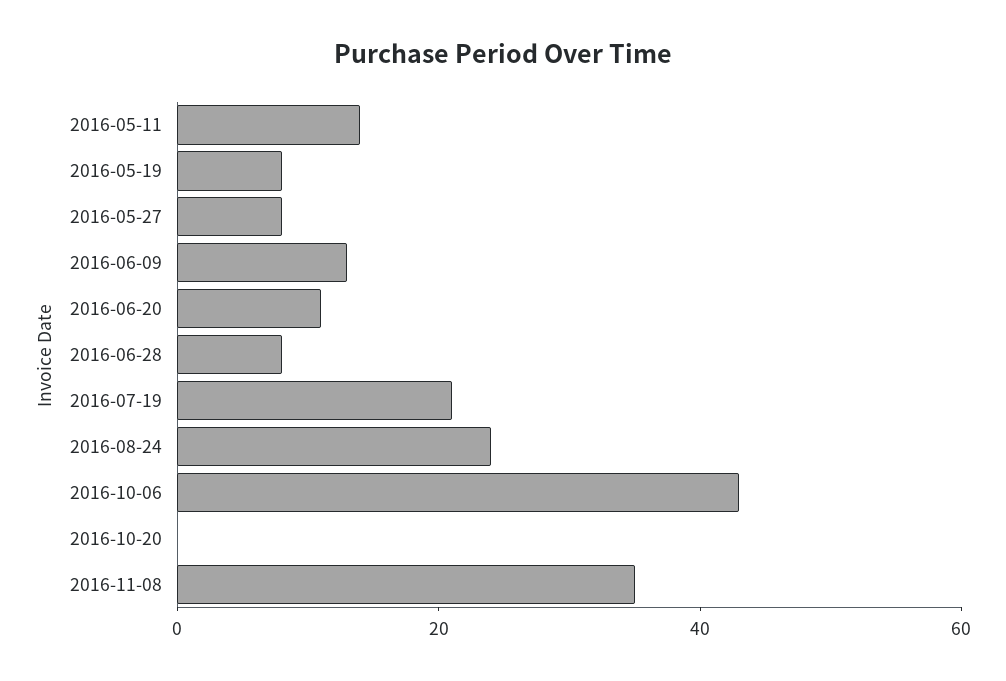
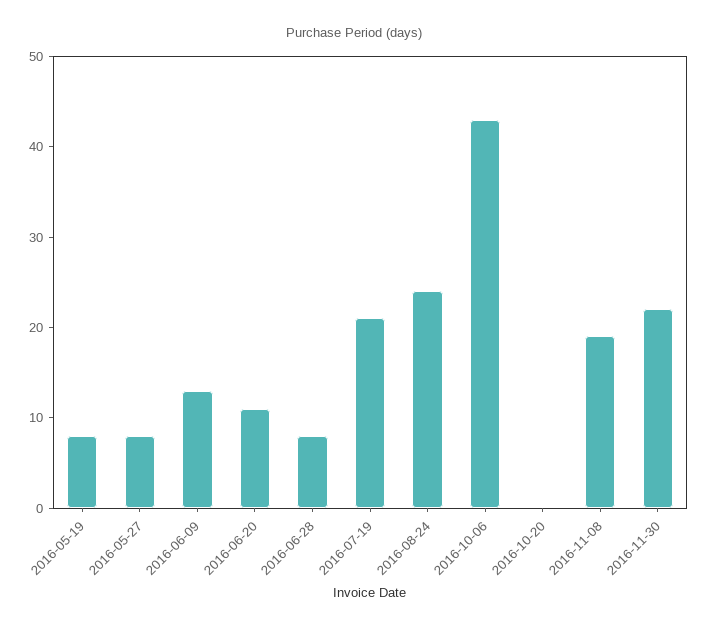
2016-05-11: 15 -> none
2016-11-08: 35 -> 19
2016-11-30: none -> 22

